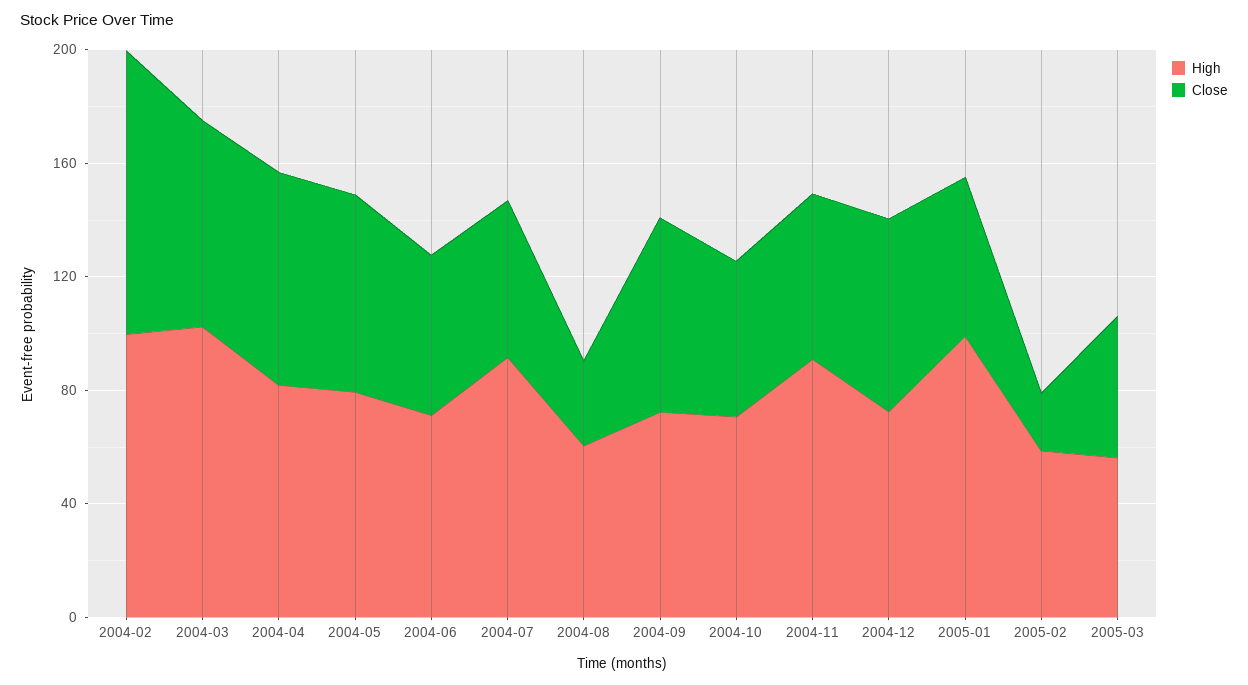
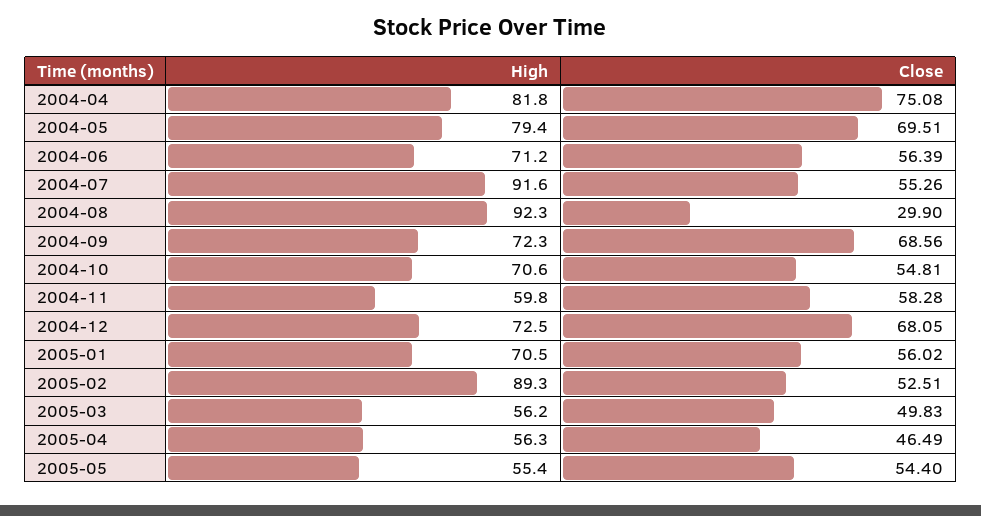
High, 2004-02: 100 -> none
Close, 2004-02: 100 -> none
High, 2004-03: 100 -> none
Close, 2004-03: 70 -> none
High, 2004-08: 60 -> 92.3
High, 2004-11: 90 -> 59.8
High, 2005-01: 100 -> 70.5
High, 2005-02: 60 -> 89.3
Close, 2005-02: 20 -> 52.51
High, 2005-04: none -> 56.3
Close, 2005-04: none -> 46.49
High, 2005-05: none -> 55.4
Close, 2005-05: none -> 54.4

